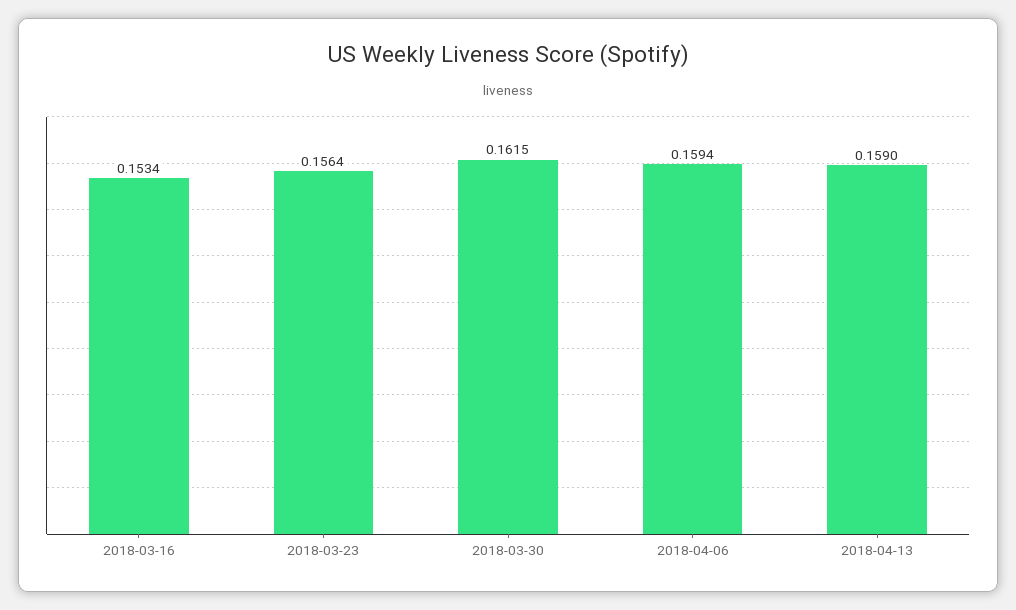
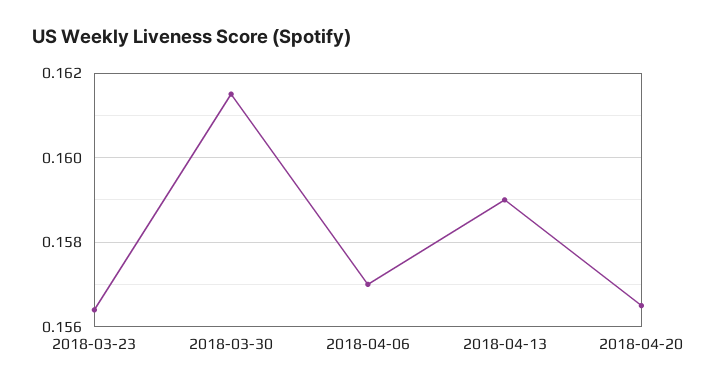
2018-03-16: 0.1534 -> none
2018-04-06: 0.1594 -> 0.157
2018-04-20: none -> 0.1565

